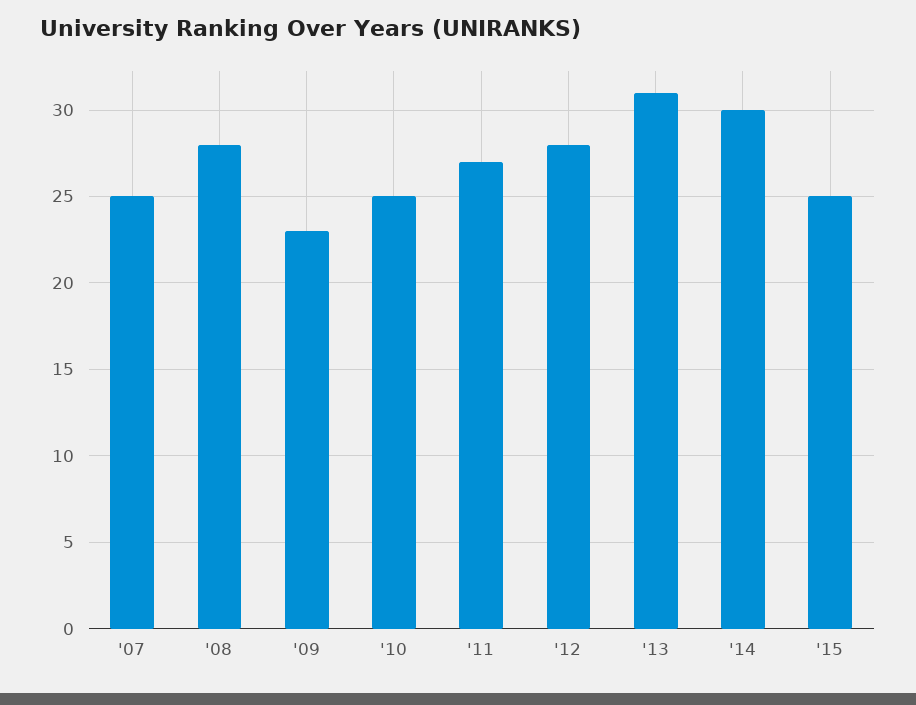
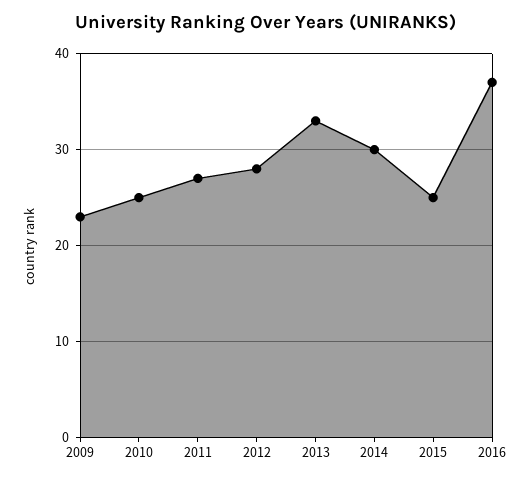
'07: 25 -> none
'08: 28 -> none
'13: 31 -> 33
2016: none -> 37

